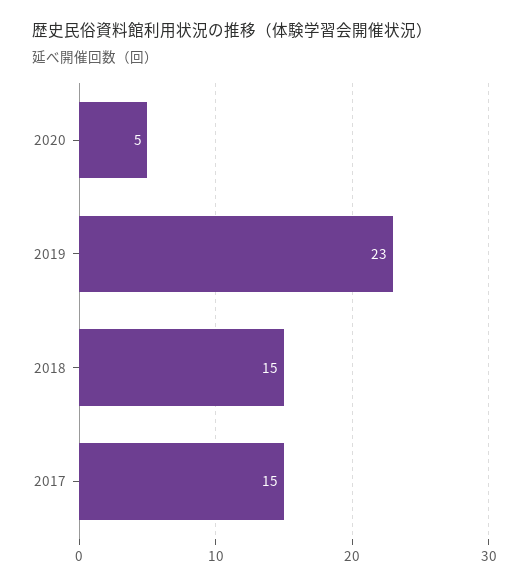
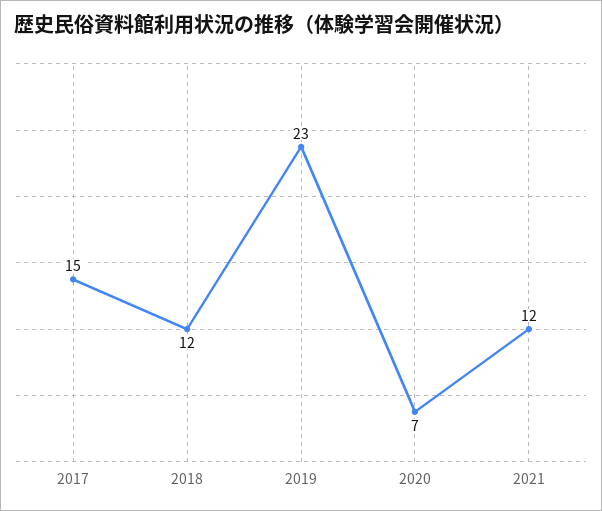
2020: 5 -> 7
2018: 15 -> 12
2021: none -> 12

